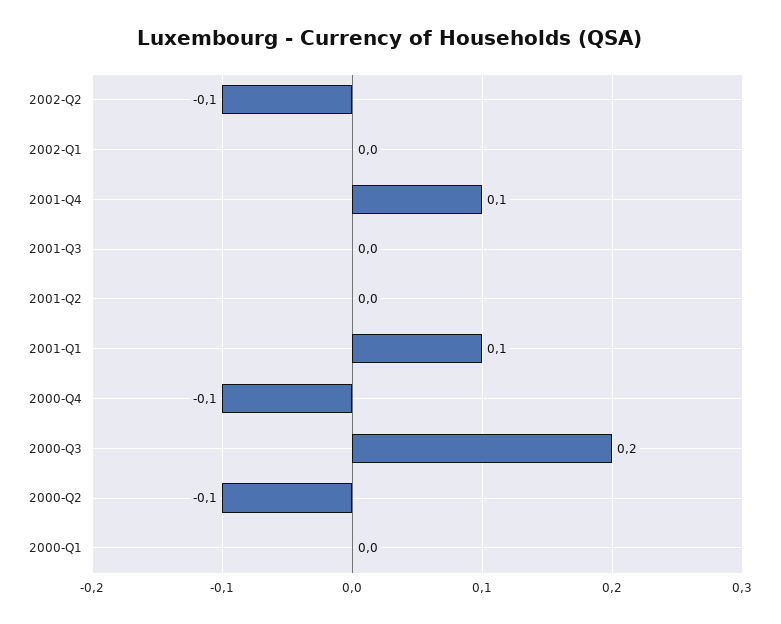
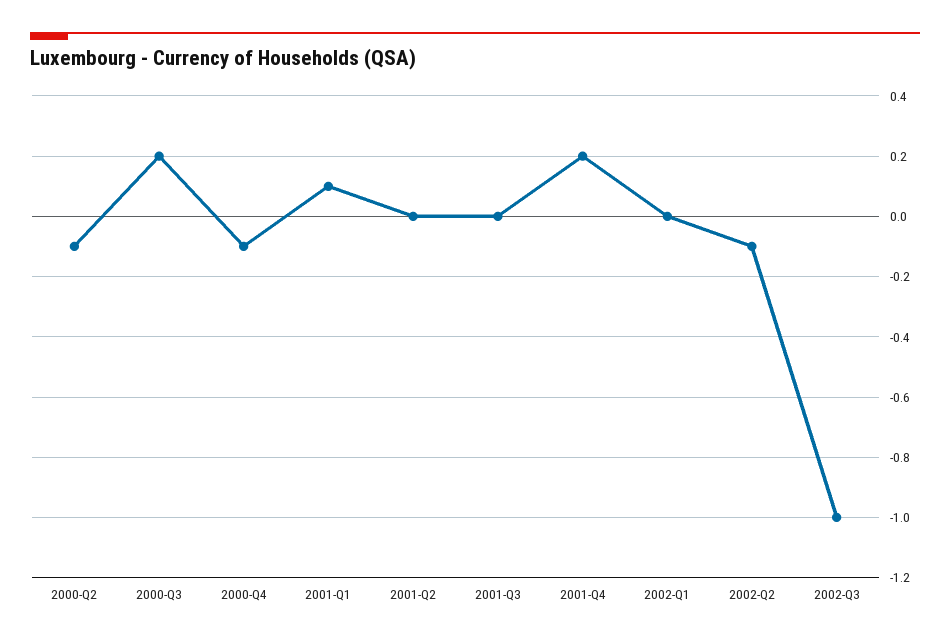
2001-Q4: 0.1 -> 0.2
2000-Q1: 0 -> none
2002-Q3: none -> -1

